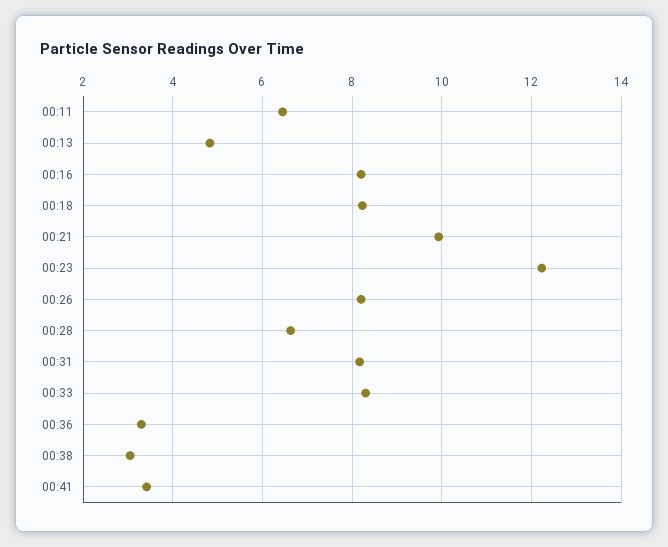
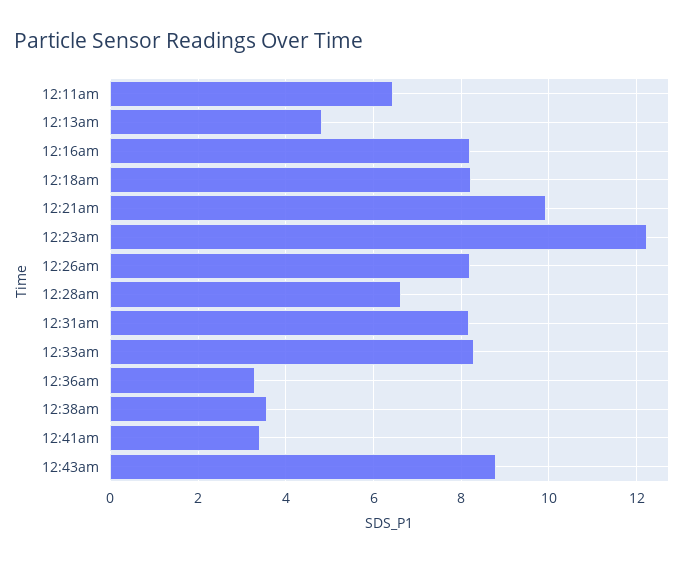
00:38: 3 -> 3.6
12:43am: none -> 8.8

